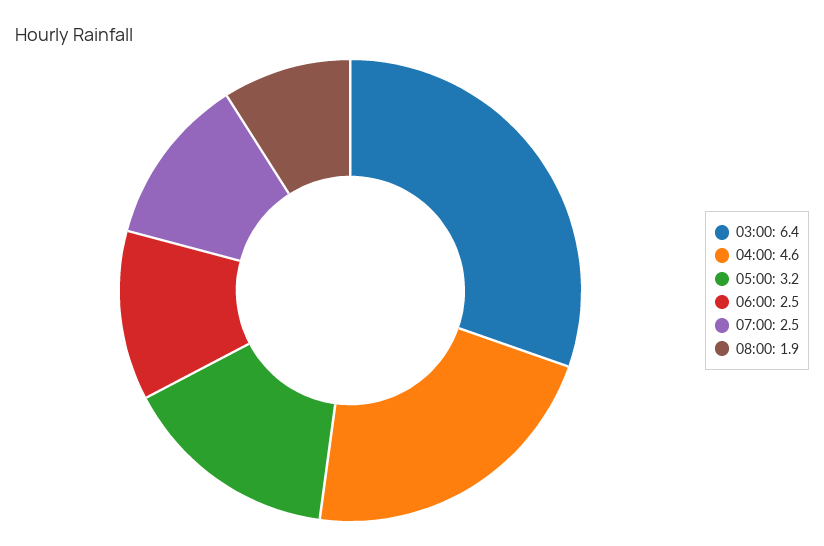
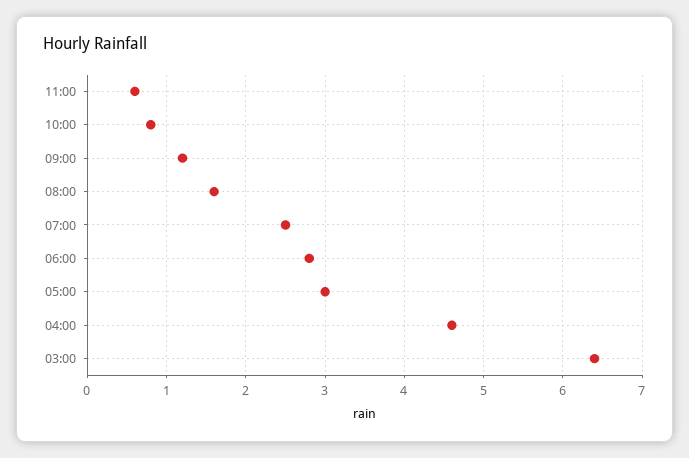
05:00: 3.2 -> 3
06:00: 2.5 -> 2.8
08:00: 1.9 -> 1.6
11:00: none -> 0.6
10:00: none -> 0.8
09:00: none -> 1.2

